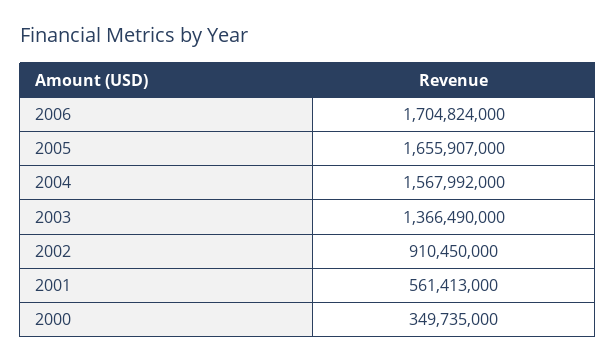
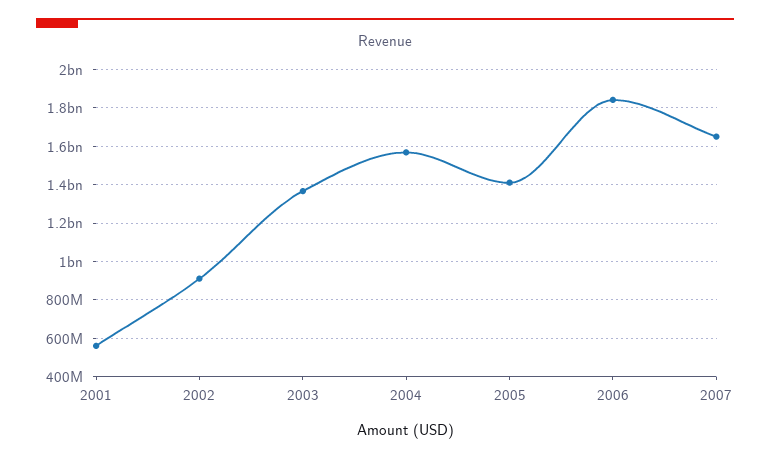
2006: 1704824000 -> 1850000000
2005: 1655907000 -> 1400000000
2000: 349735000 -> none
2007: none -> 1650000000

